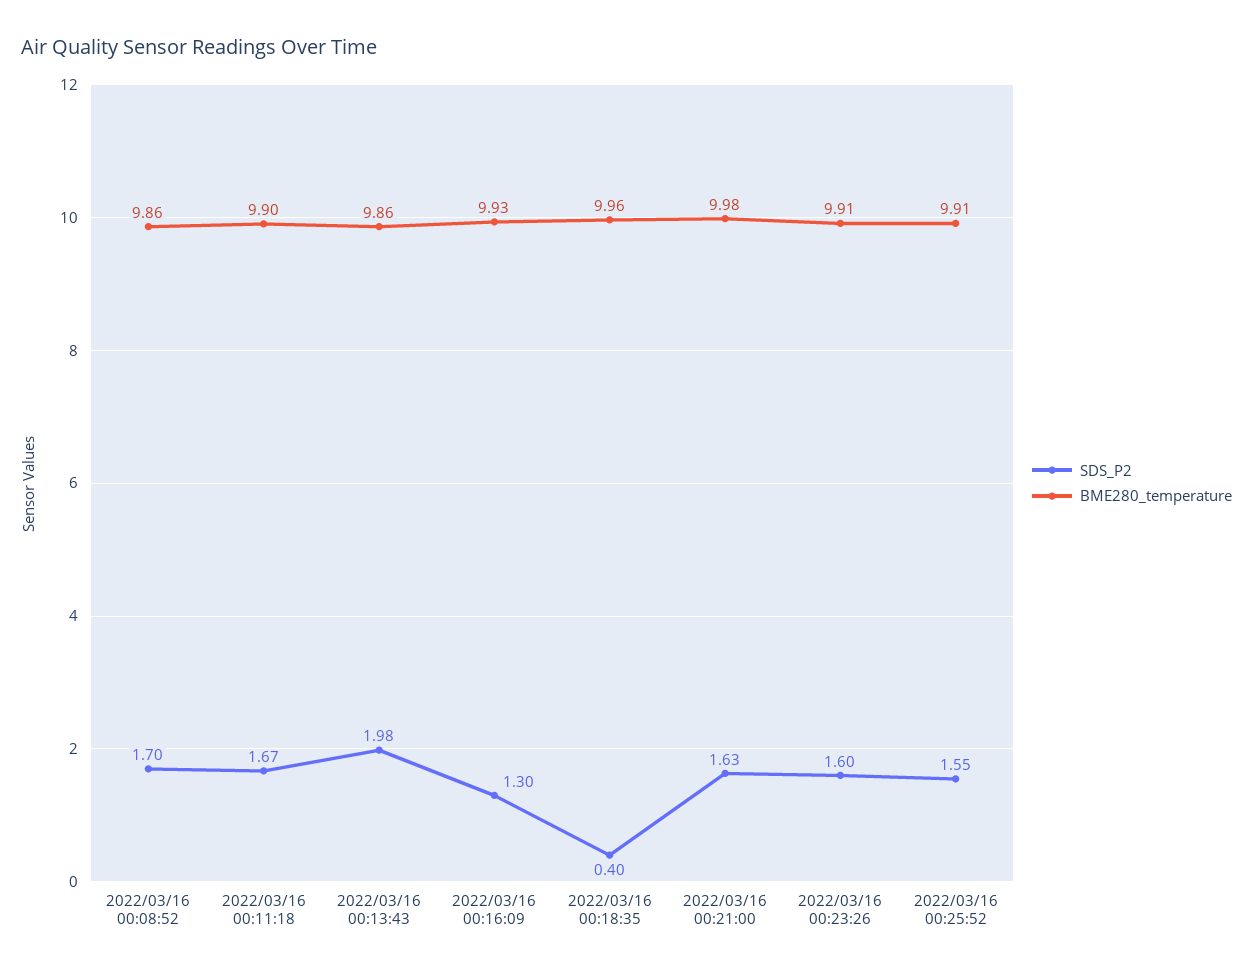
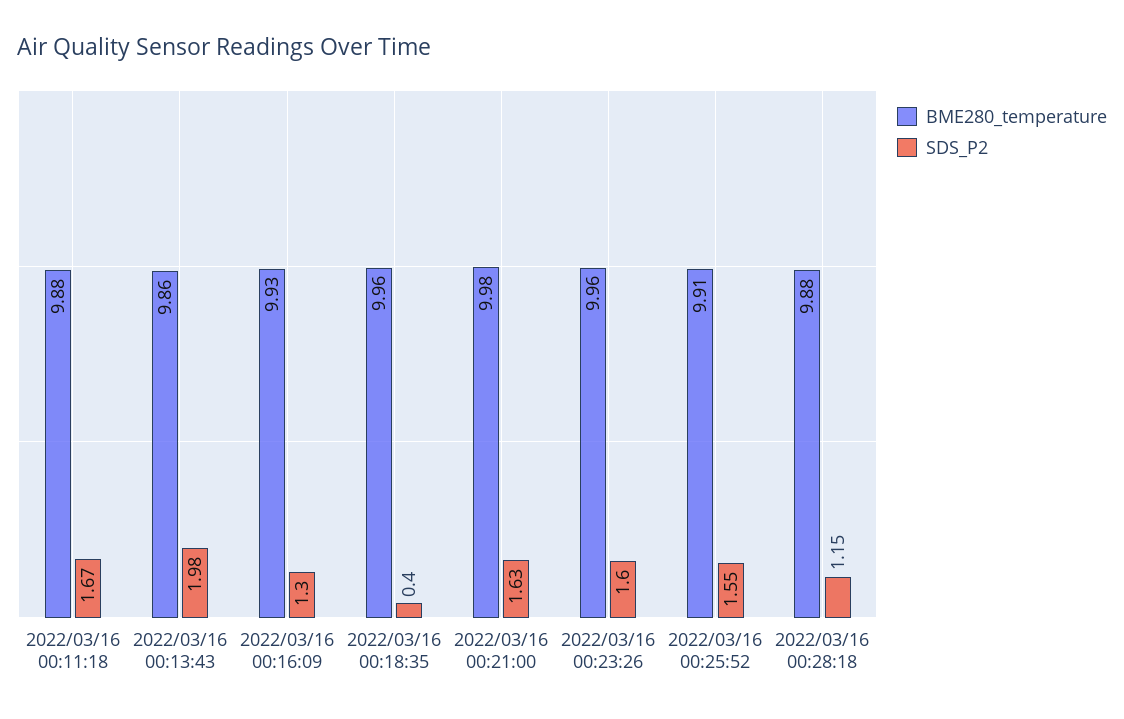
SDS_P2, 2022/03/16 00:08:52: 1.7 -> none
BME280_temperature, 2022/03/16 00:08:52: 9.86 -> none
BME280_temperature, 2022/03/16 00:11:18: 9.9 -> 9.88
BME280_temperature, 2022/03/16 00:23:26: 9.91 -> 9.96
BME280_temperature, 2022/03/16 00:28:18: none -> 9.88
SDS_P2, 2022/03/16 00:28:18: none -> 1.15

